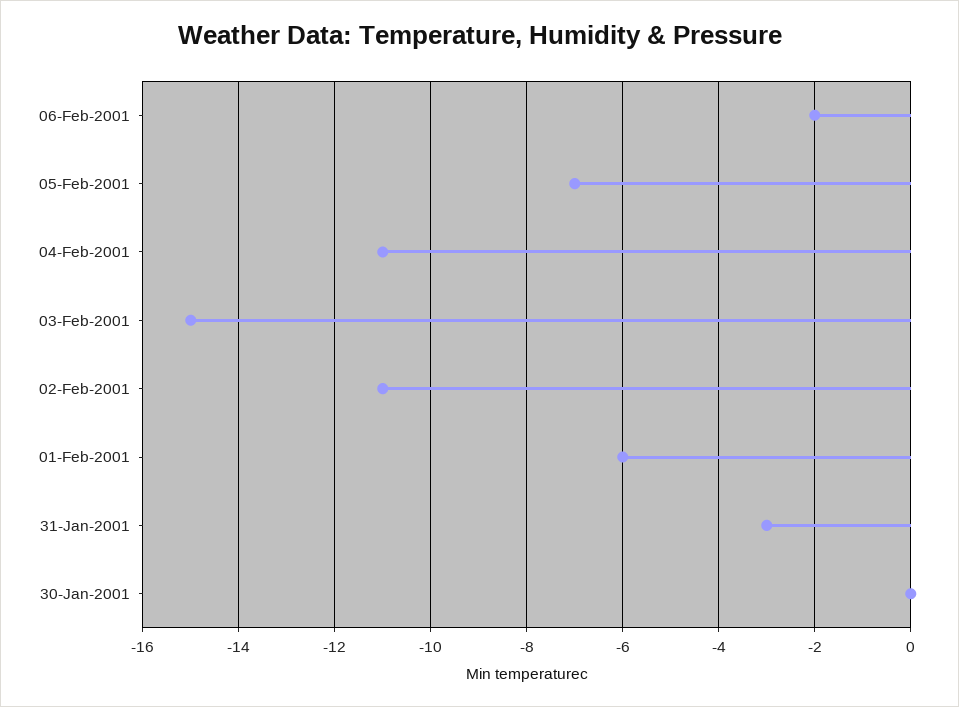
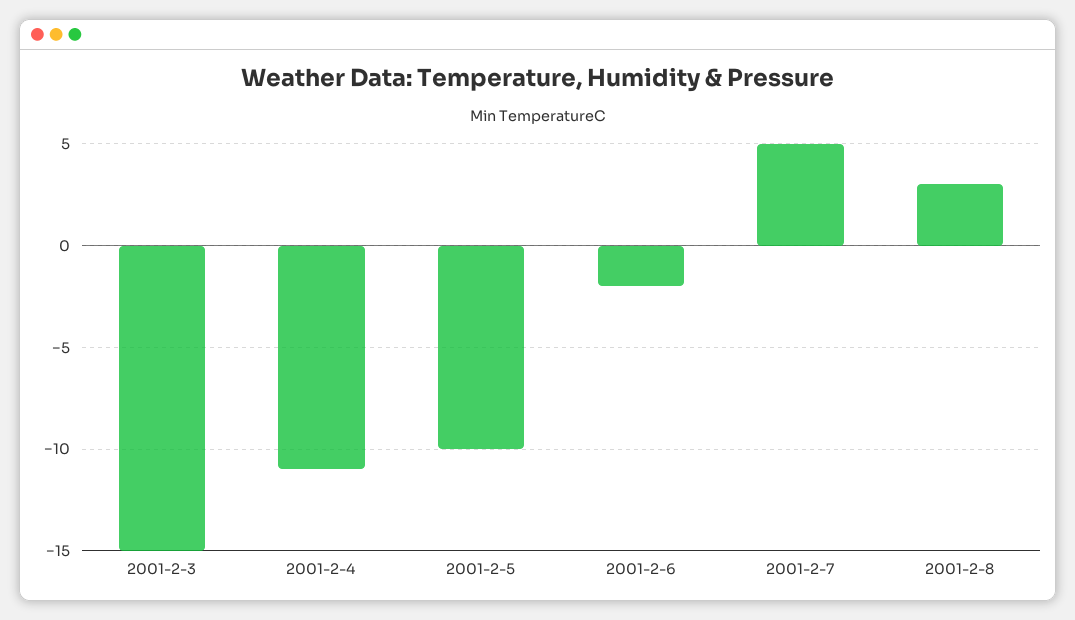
05-Feb-2001: -7 -> -10
02-Feb-2001: -11 -> none
01-Feb-2001: -6 -> none
31-Jan-2001: -3 -> none
30-Jan-2001: 0 -> none
2001-2-7: none -> 5
2001-2-8: none -> 3

